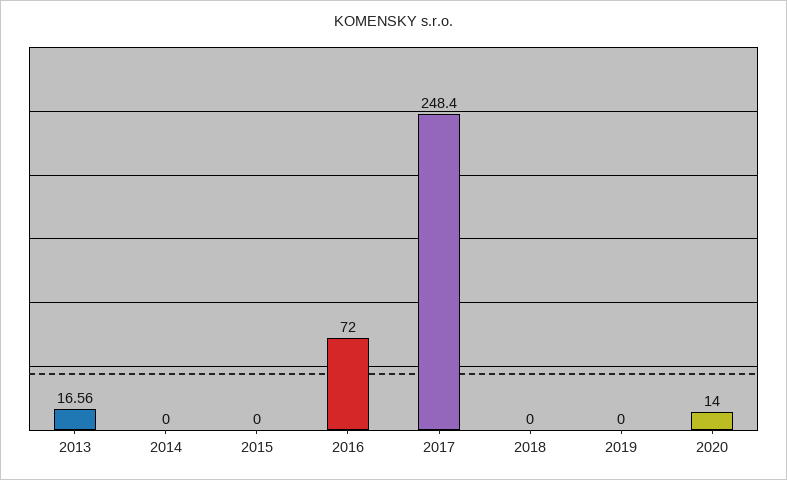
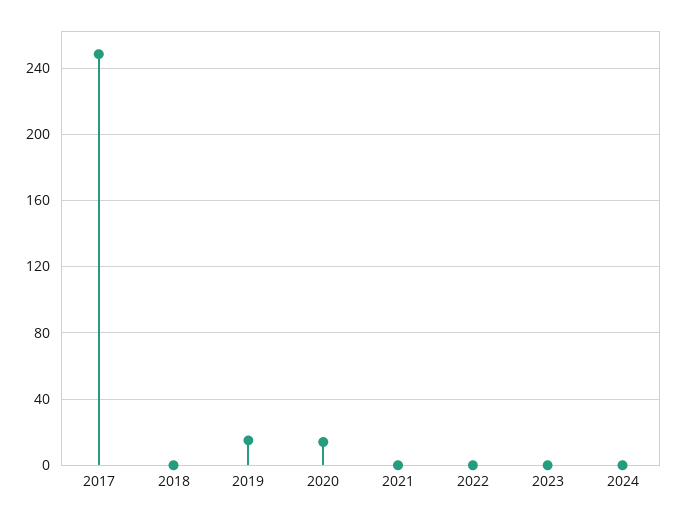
2013: 16.56 -> none
2014: 0 -> none
2015: 0 -> none
2016: 72 -> none
2019: 0 -> 15
2021: none -> 0
2022: none -> 0
2023: none -> 0
2024: none -> 0

